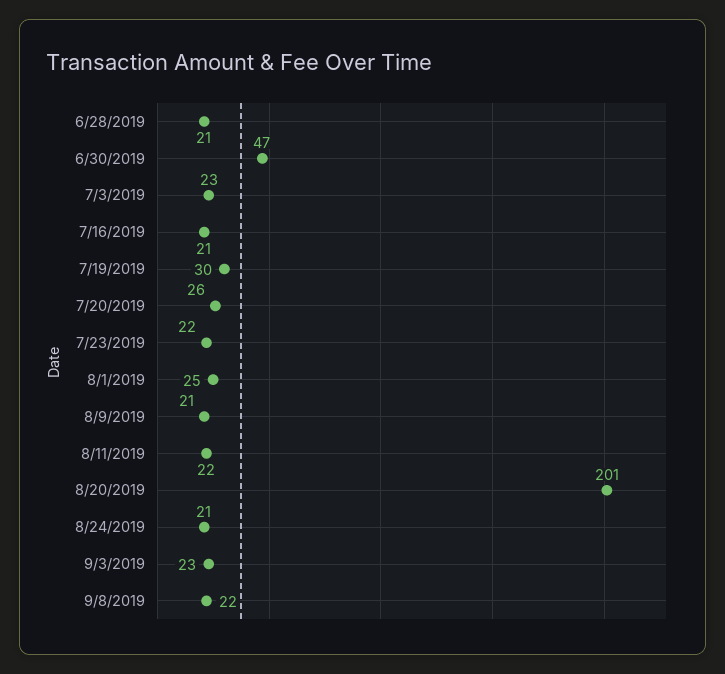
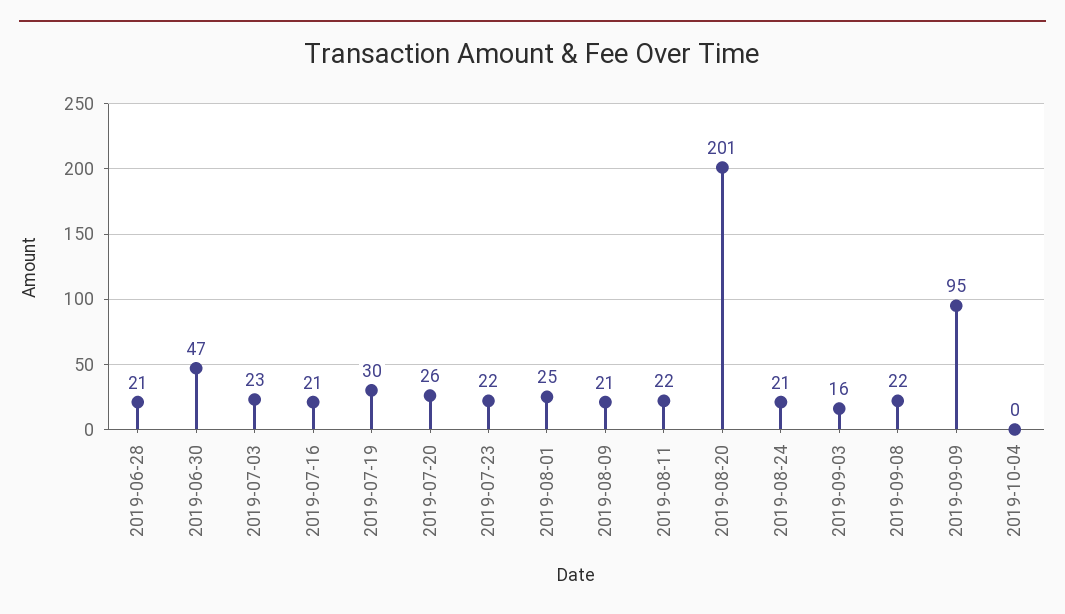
9/3/2019: 23 -> 16
2019-09-09: none -> 95
2019-10-04: none -> 0

